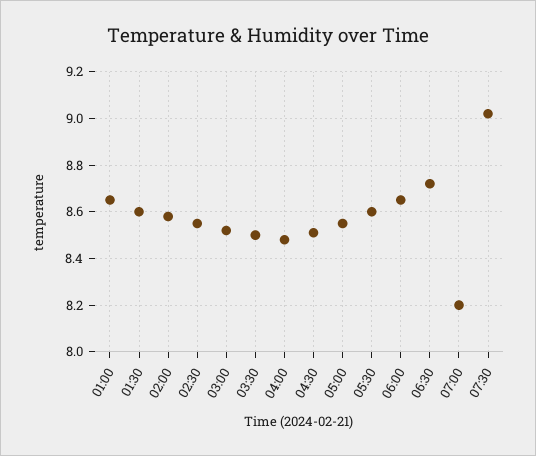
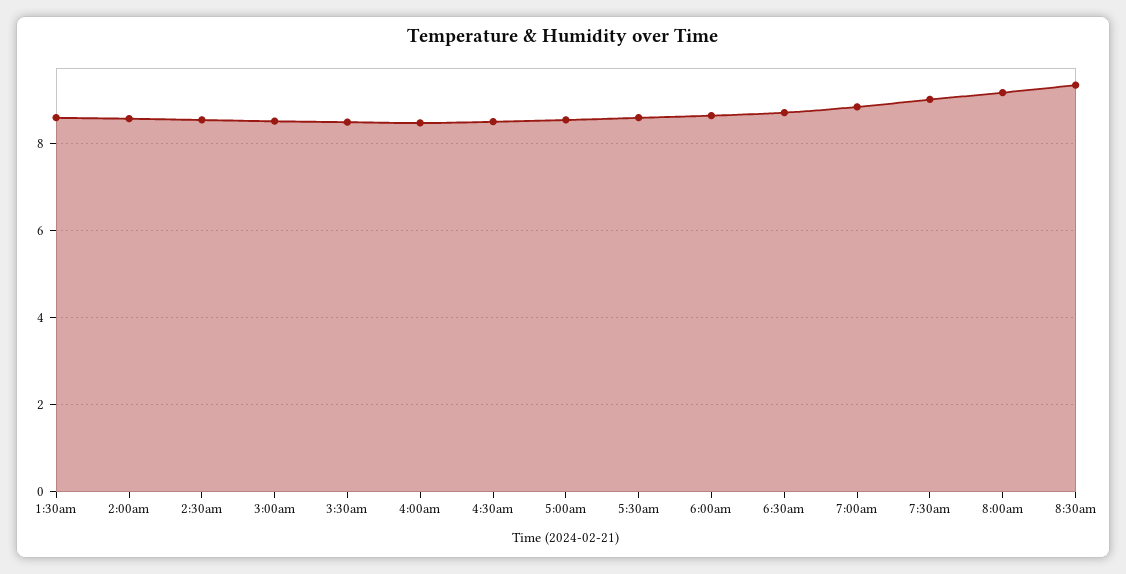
01:00: 8.65 -> none
07:00: 8.2 -> 8.8
8:00am: none -> 9.2
8:30am: none -> 9.4

